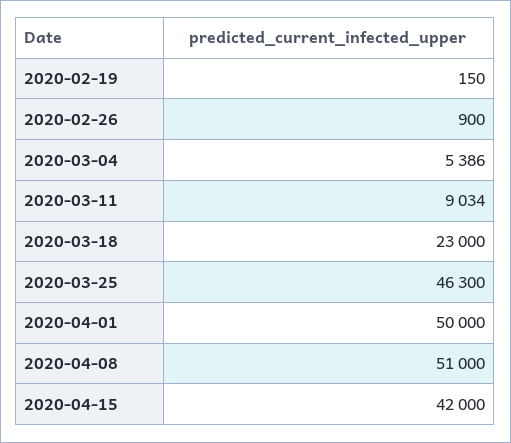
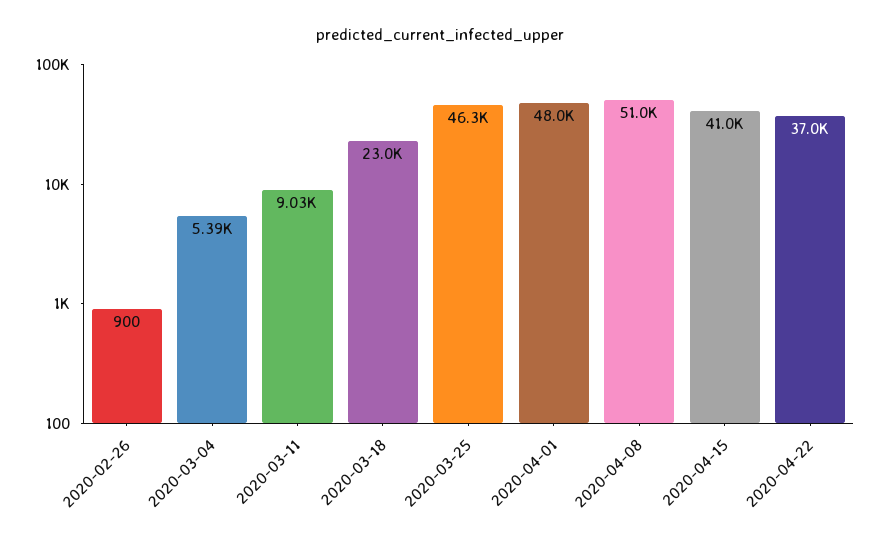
2020-02-19: 150 -> none
2020-04-01: 50000 -> 48000
2020-04-15: 42000 -> 41000
2020-04-22: none -> 37000

